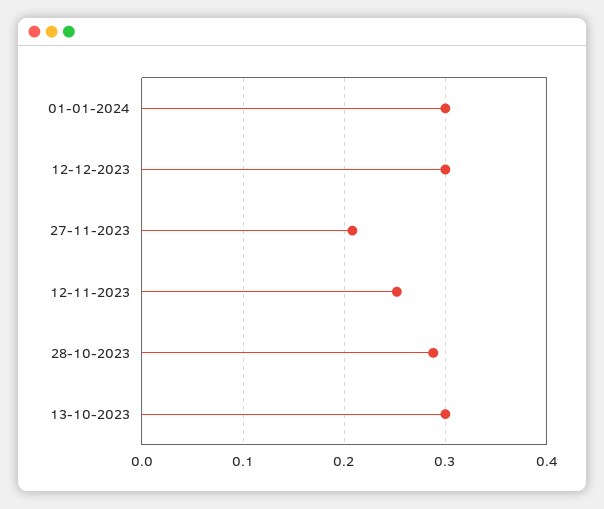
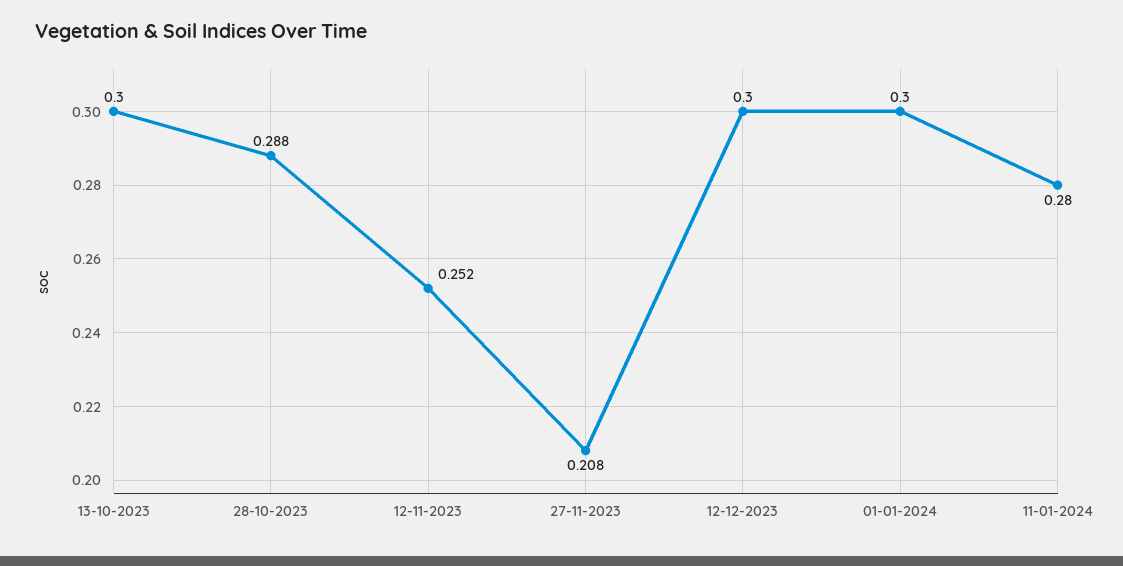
11-01-2024: none -> 0.28

